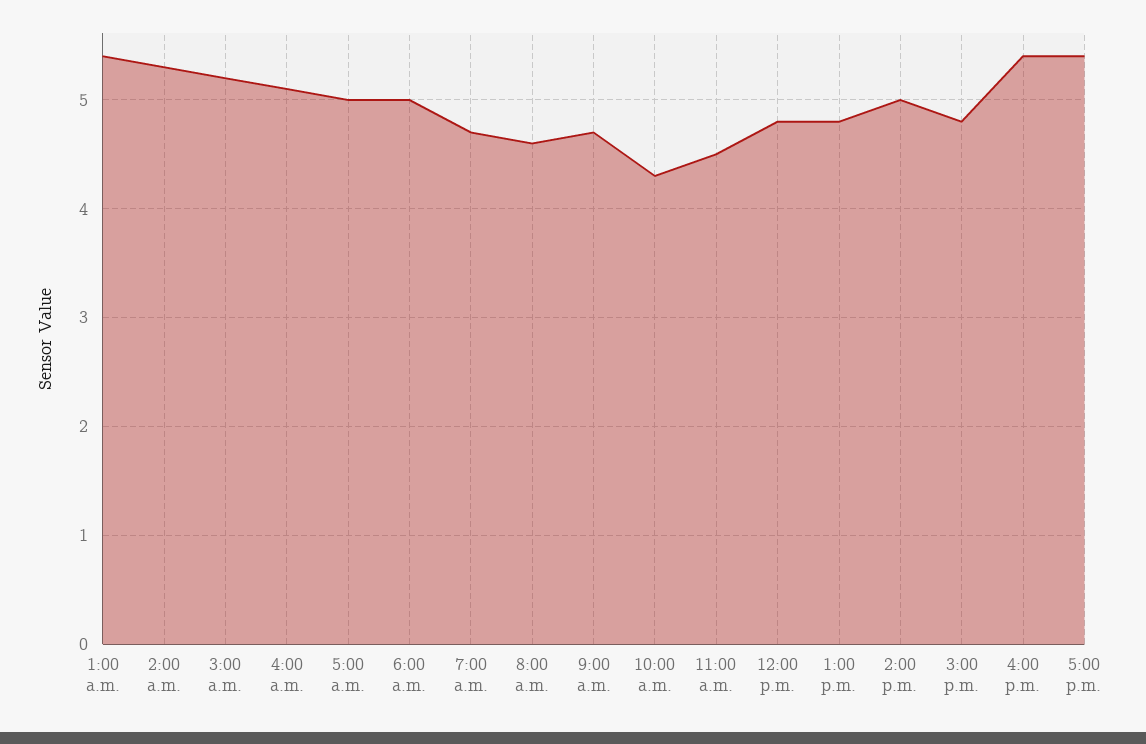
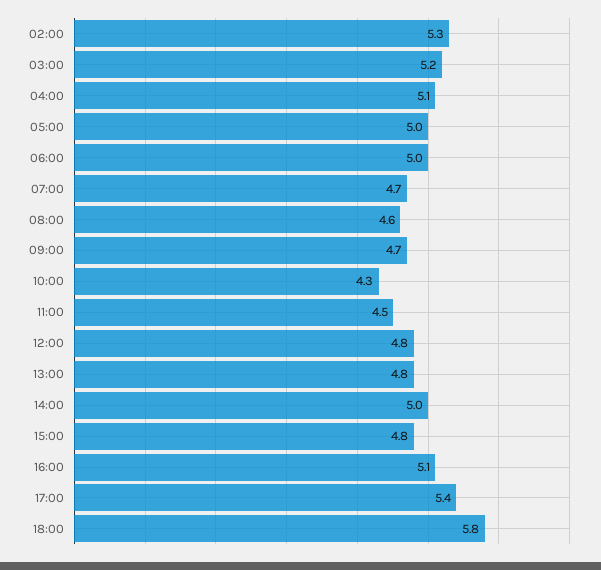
1:00 a.m.: 5.4 -> none
4:00 p.m.: 5.4 -> 5.1
18:00: none -> 5.8

